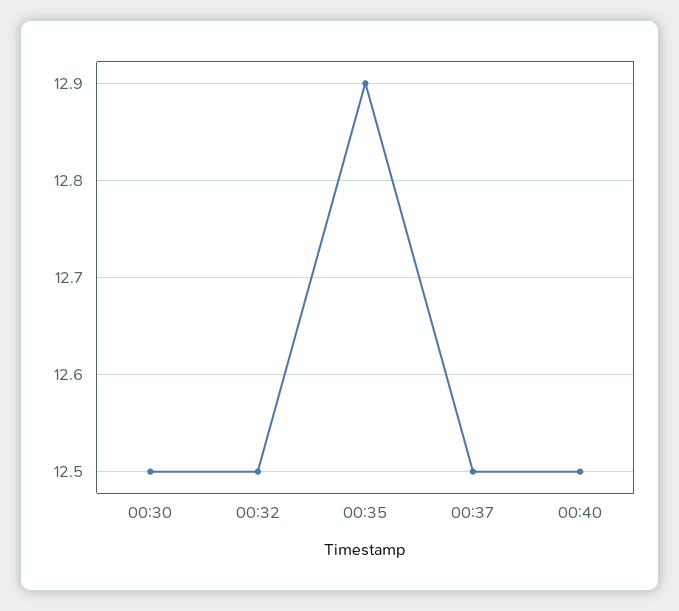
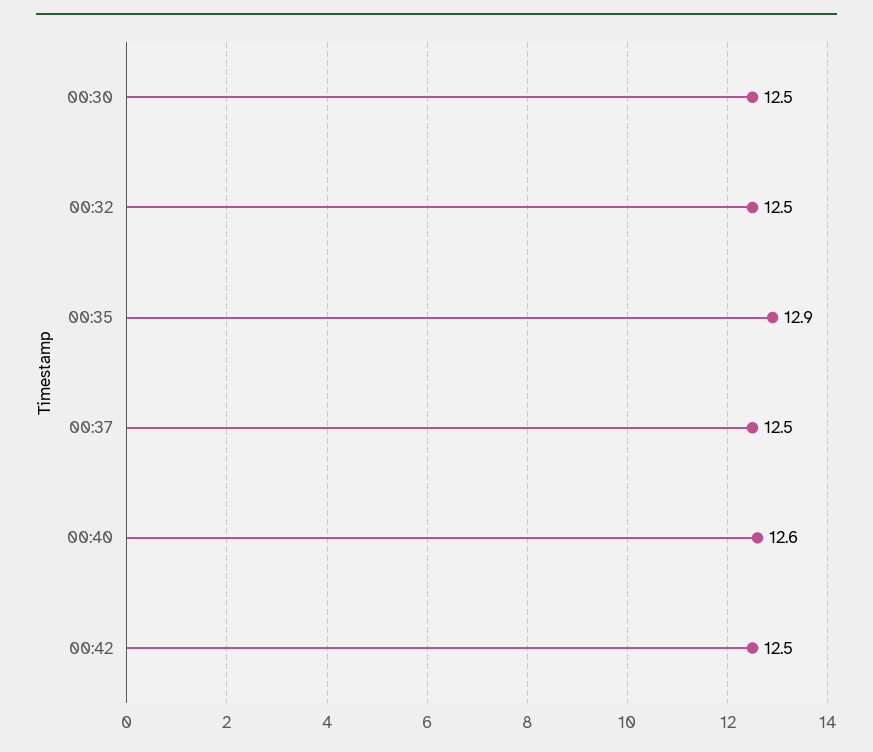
00:40: 12.5 -> 12.6
00:42: none -> 12.5

